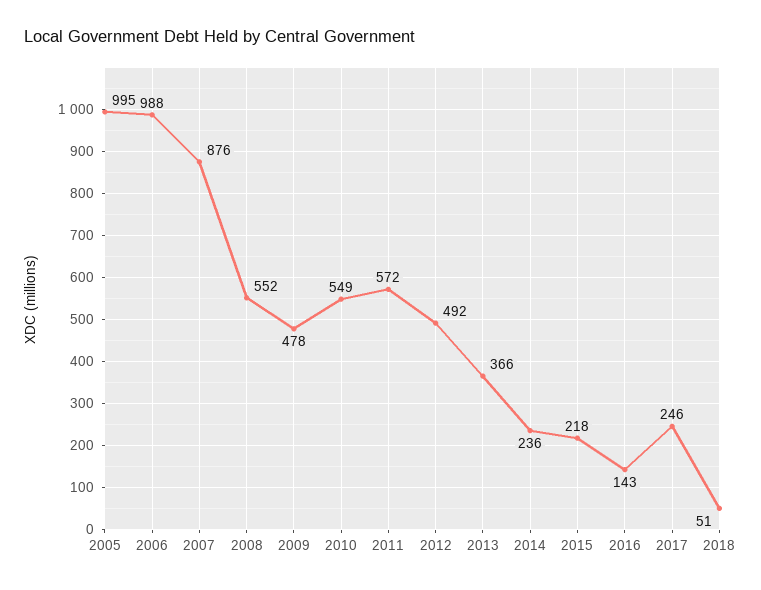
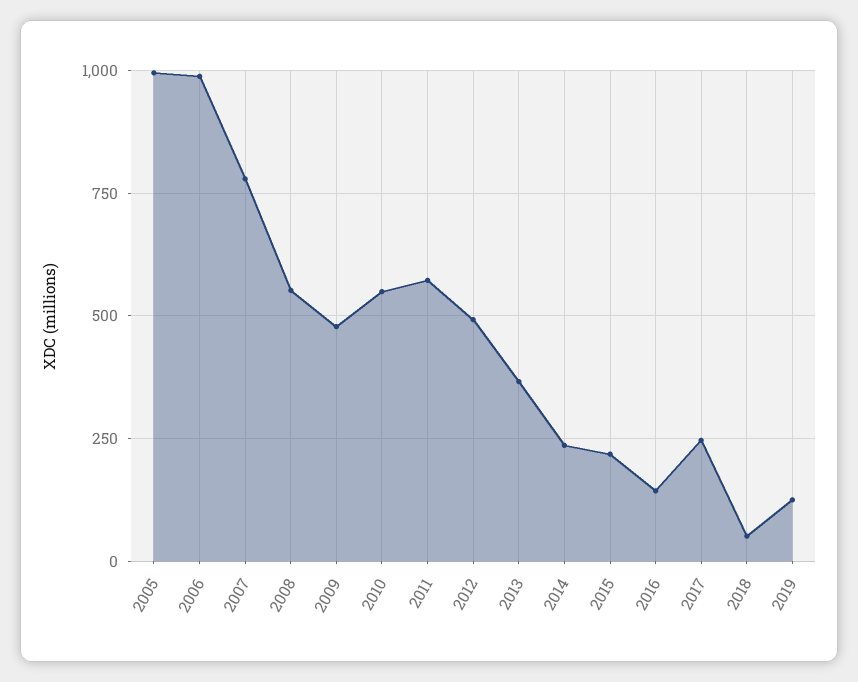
2007: 876 -> 775
2019: none -> 125

